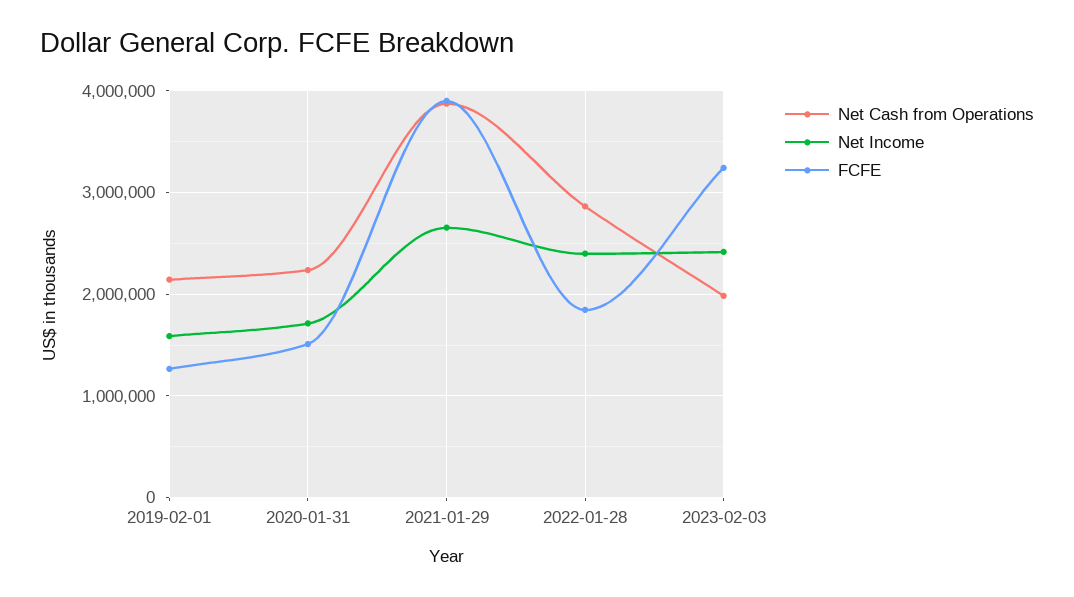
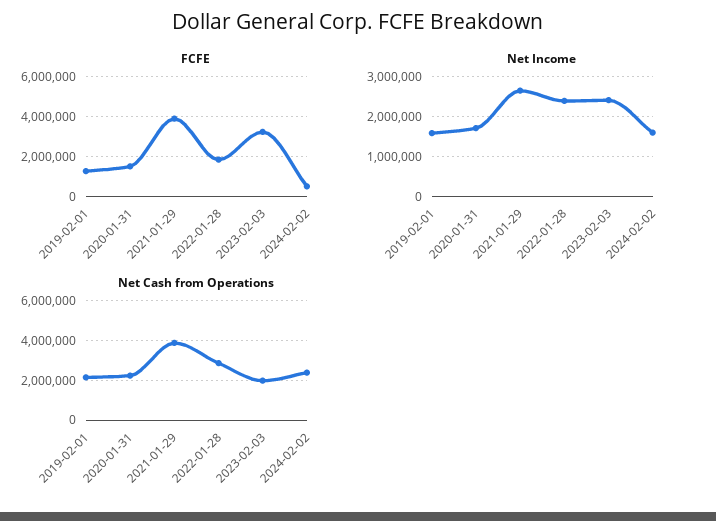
FCFE, 2024-02-02: none -> 500000
Net Income, 2024-02-02: none -> 1600000
Net Cash from Operations, 2024-02-02: none -> 2500000

